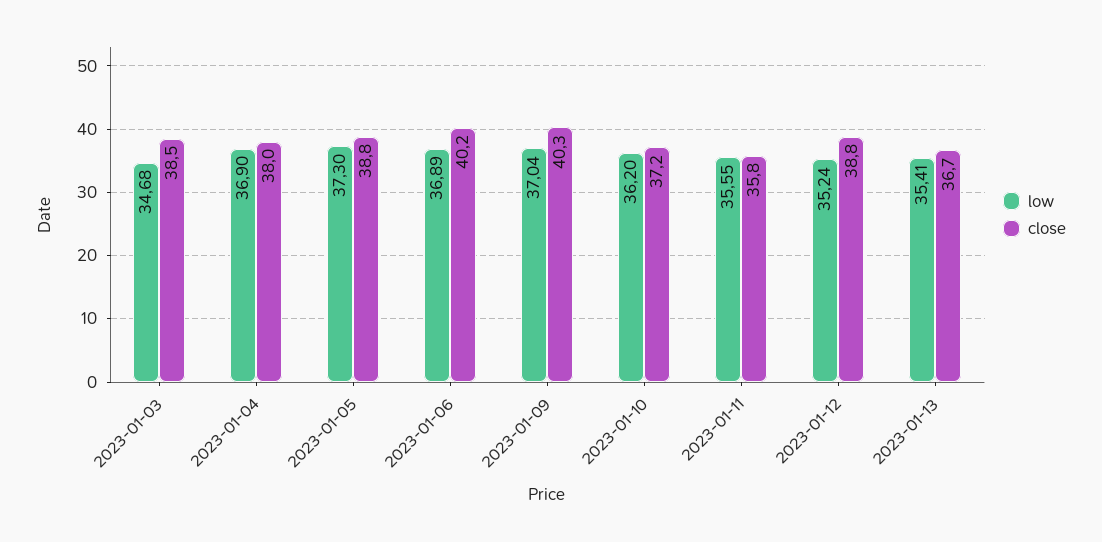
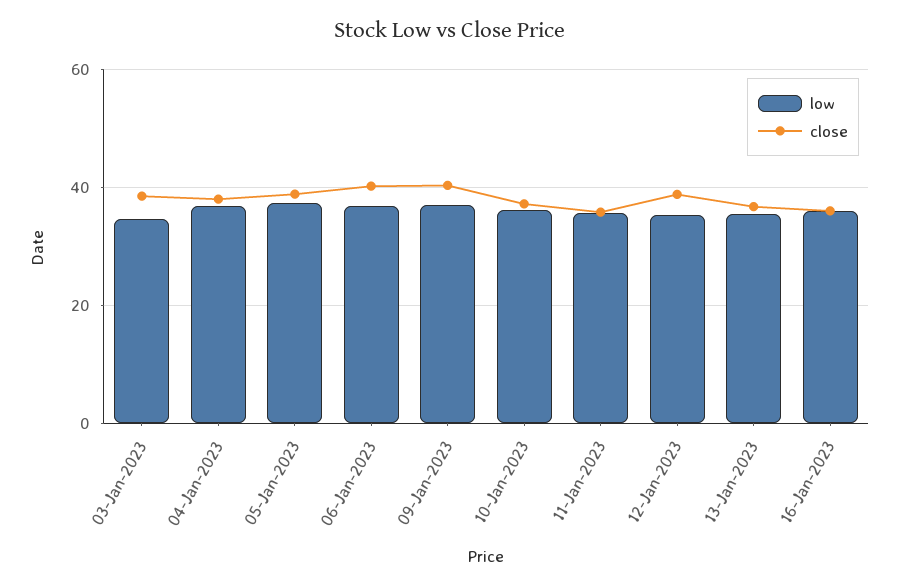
low, 16-Jan-2023: none -> 36
close, 16-Jan-2023: none -> 36

